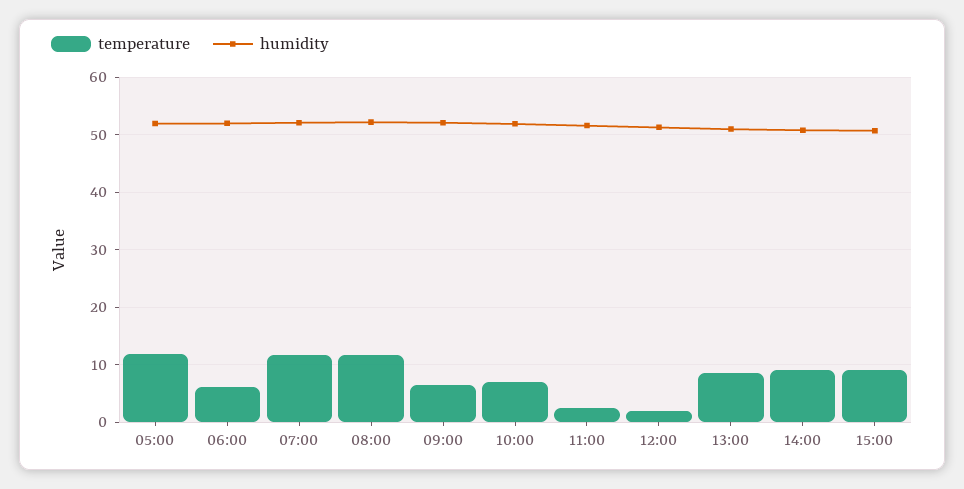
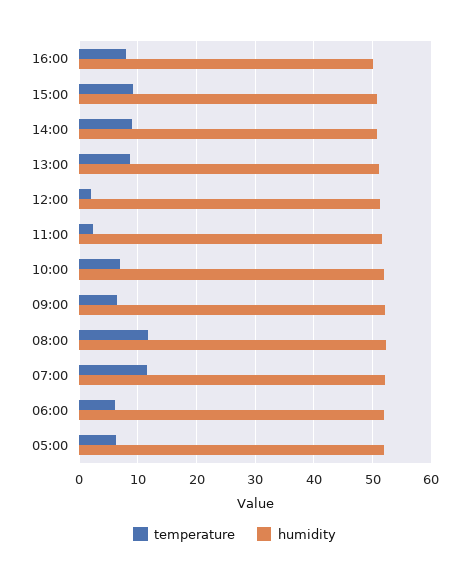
temperature, 05:00: 12 -> 6
temperature, 16:00: none -> 8
humidity, 16:00: none -> 50

